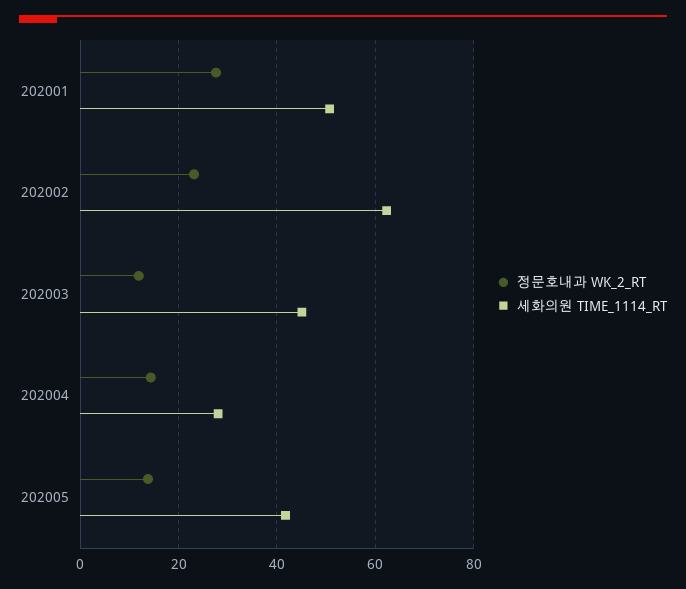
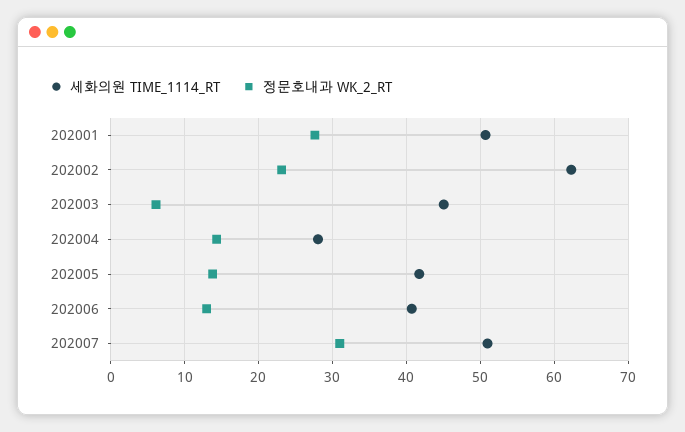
정문호내과 WK_2_RT, 202003: 12 -> 6
세화의원 TIME_1114_RT, 202006: none -> 41
정문호내과 WK_2_RT, 202006: none -> 13
세화의원 TIME_1114_RT, 202007: none -> 51
정문호내과 WK_2_RT, 202007: none -> 31

